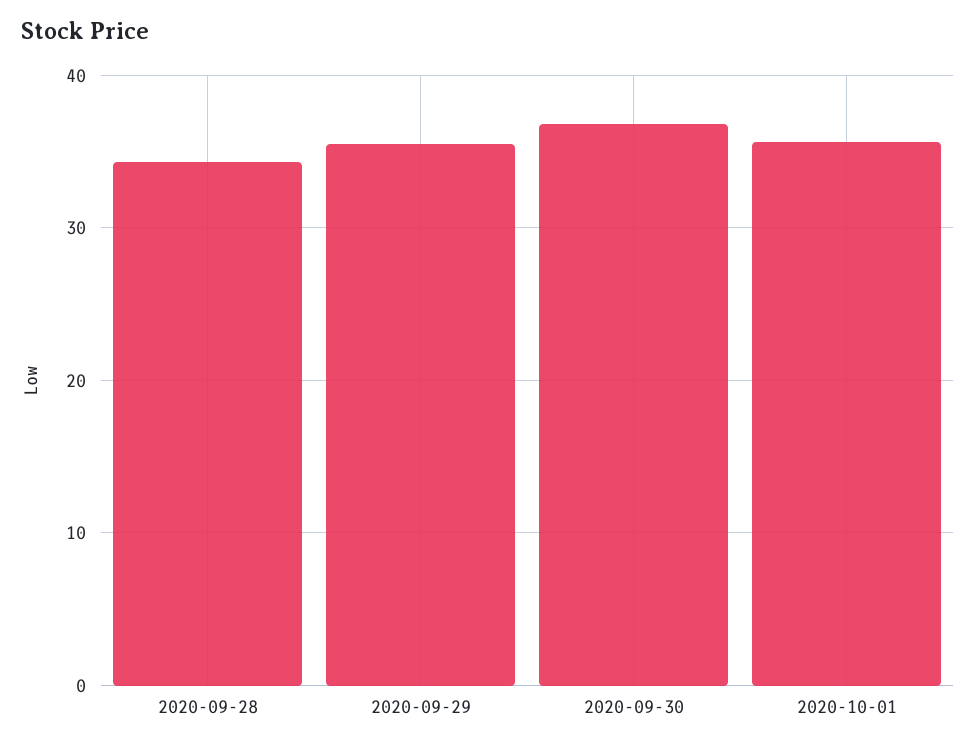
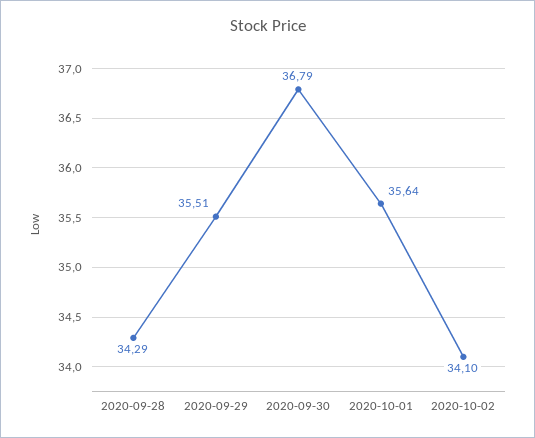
2020-10-02: none -> 34.1

